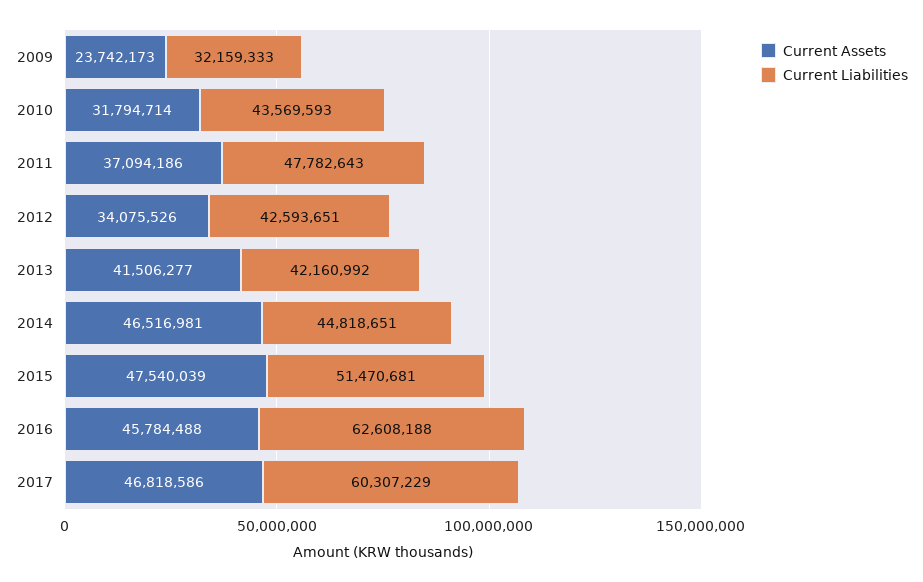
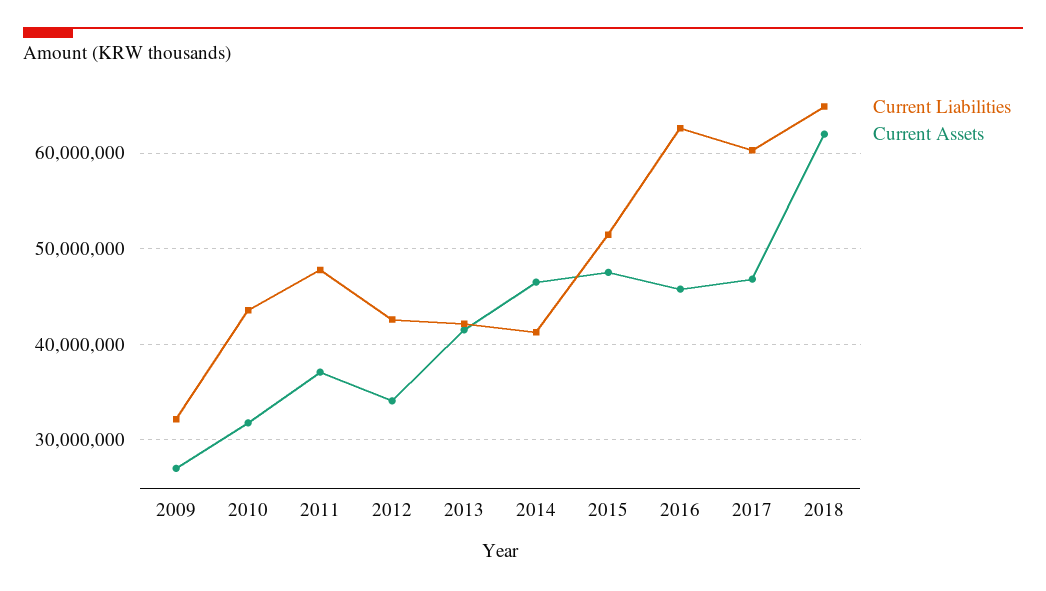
Current Assets, 2009: 23742173 -> 27000000
Current Liabilities, 2014: 44818651 -> 41000000
Current Liabilities, 2018: none -> 65000000
Current Assets, 2018: none -> 62000000

